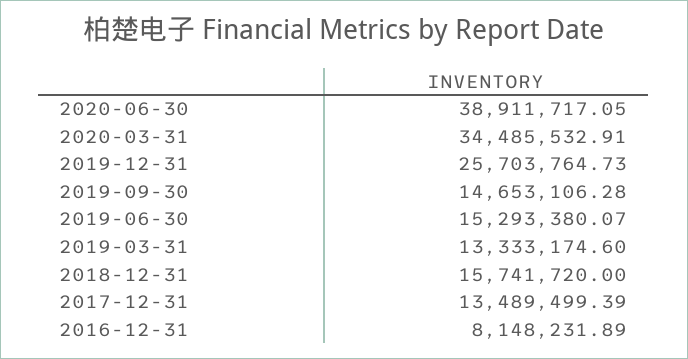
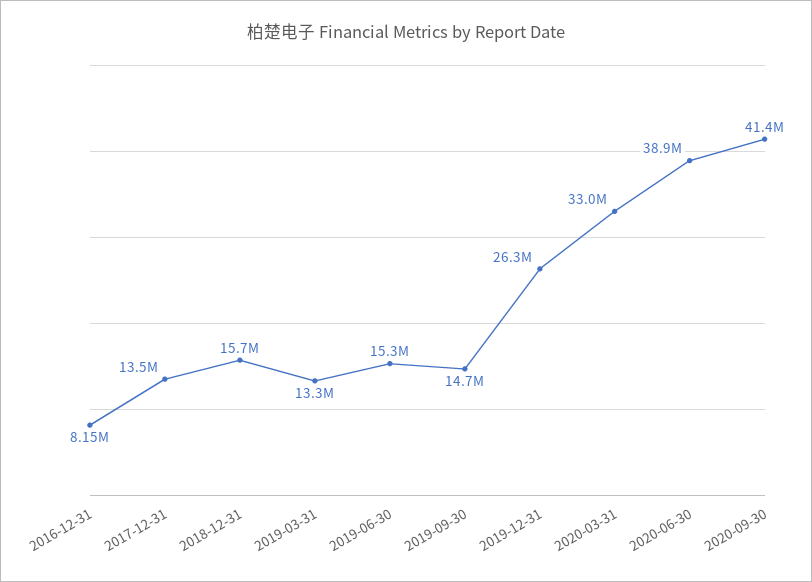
2020-03-31: 34485532.91 -> 33000000
2019-12-31: 25703764.73 -> 26300000
2020-09-30: none -> 41400000

